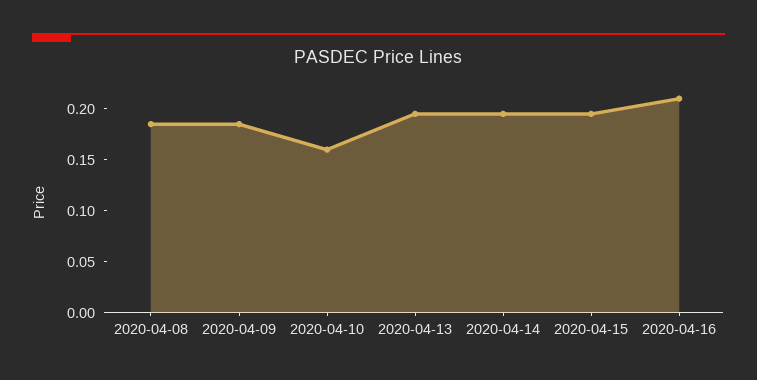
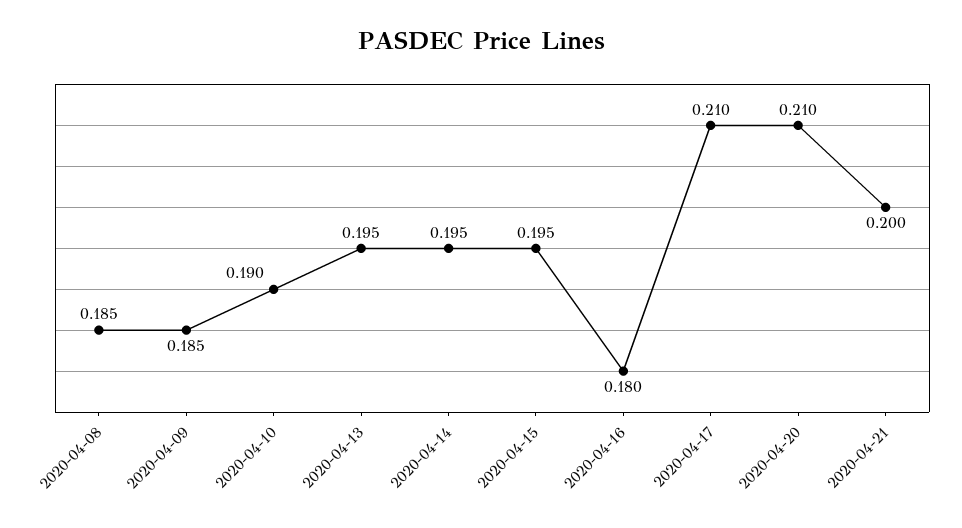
2020-04-10: 0.16 -> 0.19
2020-04-16: 0.21 -> 0.18
2020-04-17: none -> 0.21
2020-04-20: none -> 0.21
2020-04-21: none -> 0.2

